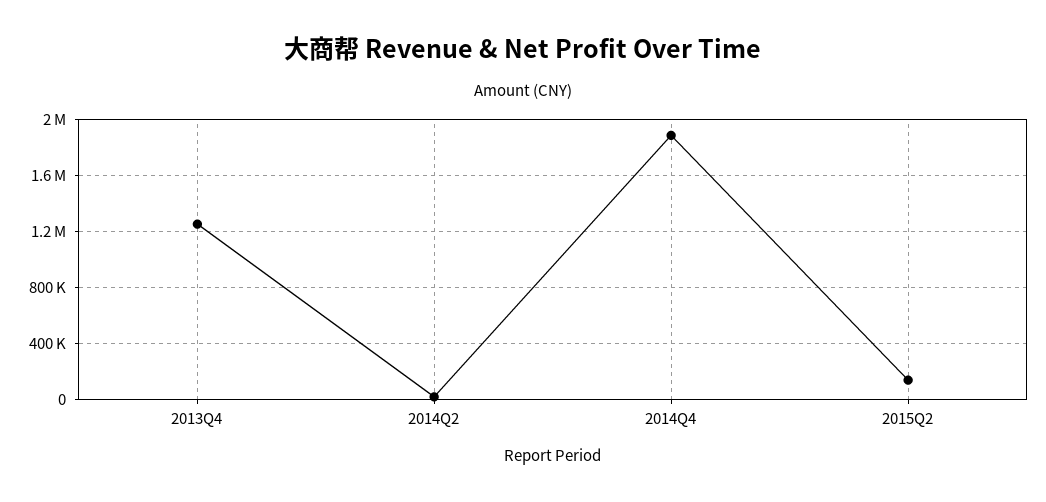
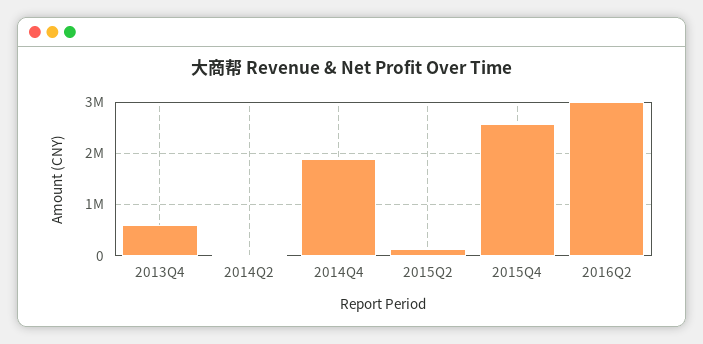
2013Q4: 1250000 -> 600000
2015Q4: none -> 2600000
2016Q2: none -> 3000000

